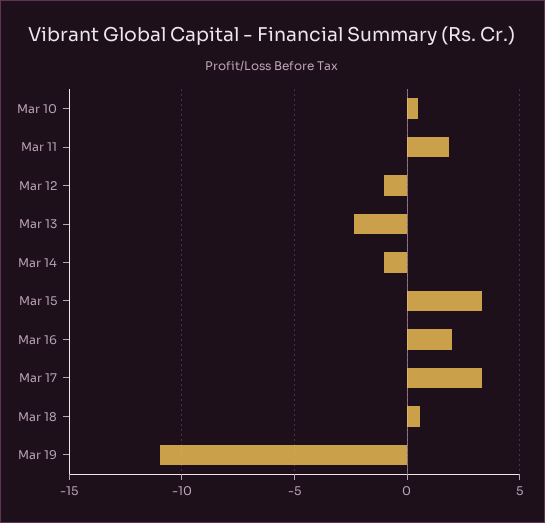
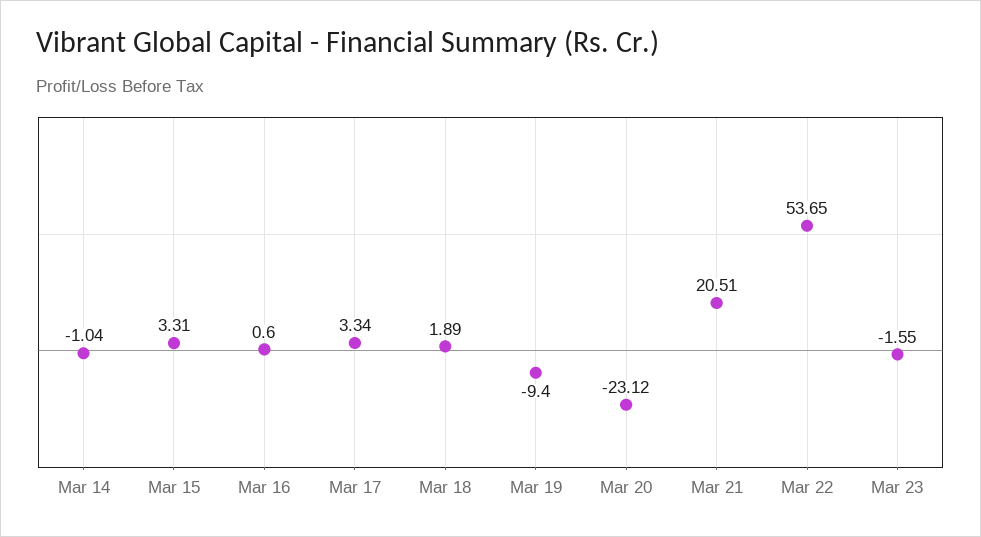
Mar 10: 0.5 -> none
Mar 11: 2 -> none
Mar 12: -1 -> none
Mar 13: -2.5 -> none
Mar 16: 2 -> 0.6
Mar 18: 0.5 -> 1.89
Mar 19: -11 -> -9.4
Mar 20: none -> -23.12
Mar 21: none -> 20.51
Mar 22: none -> 53.65
Mar 23: none -> -1.55

